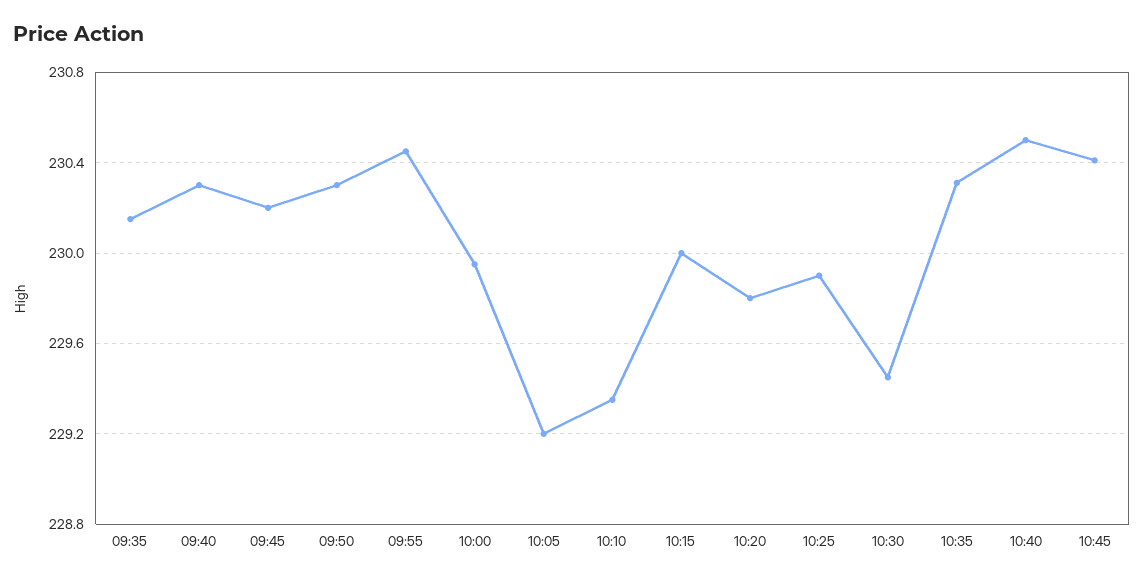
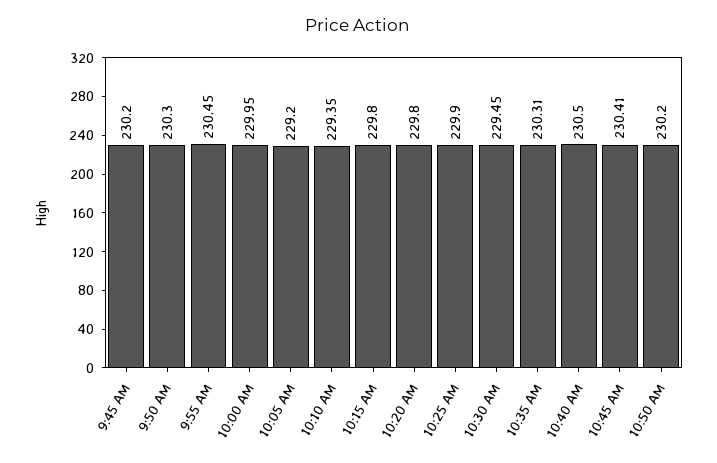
09:35: 230.15 -> none
09:40: 230.3 -> none
10:15: 230 -> 229.8
10:50 AM: none -> 230.2

